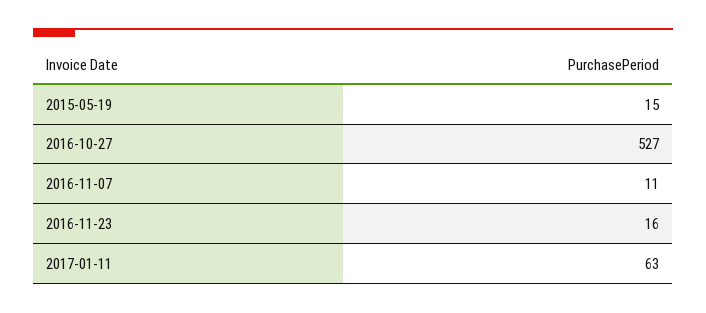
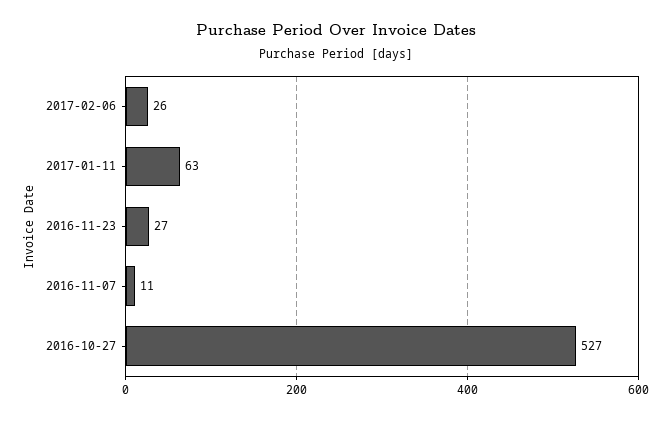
2015-05-19: 15 -> none
2016-11-23: 16 -> 27
2017-02-06: none -> 26

